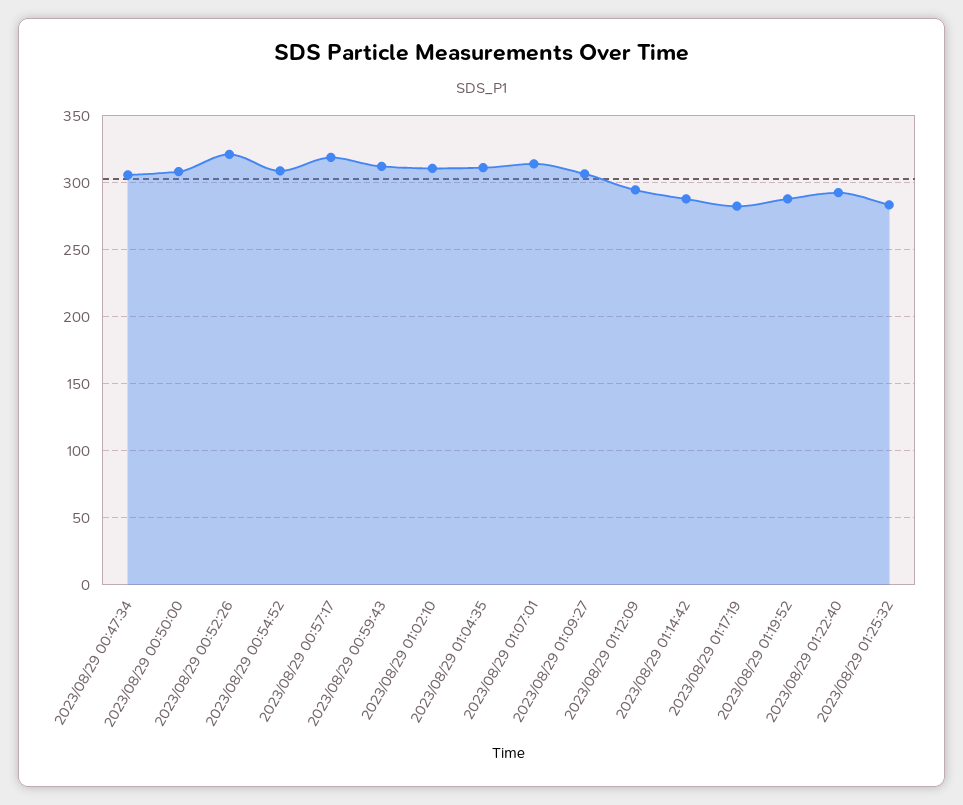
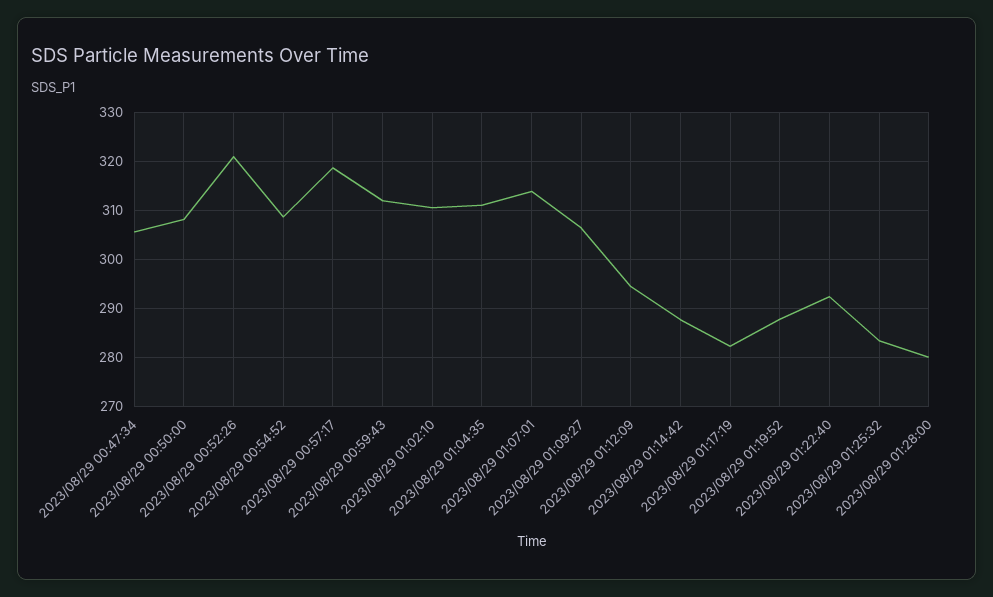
2023/08/29 01:28:00: none -> 280

